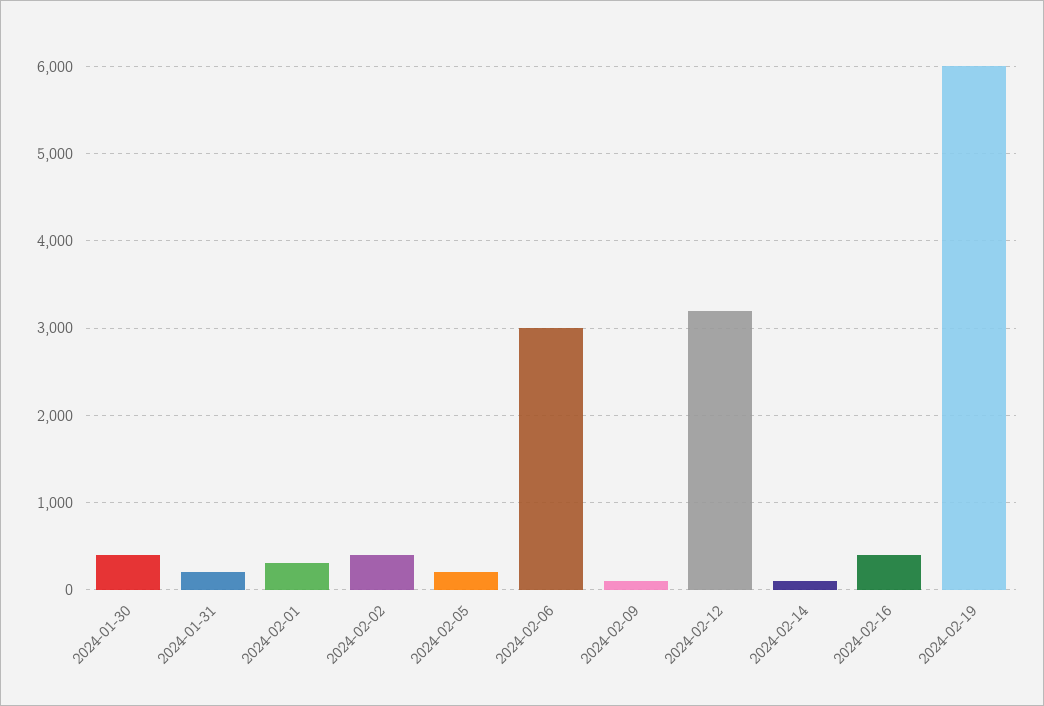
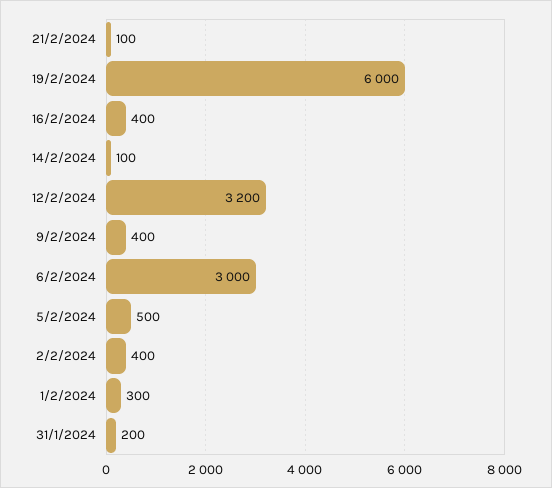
2024-01-30: 400 -> none
2024-02-05: 200 -> 500
2024-02-09: 100 -> 400
21/2/2024: none -> 100

